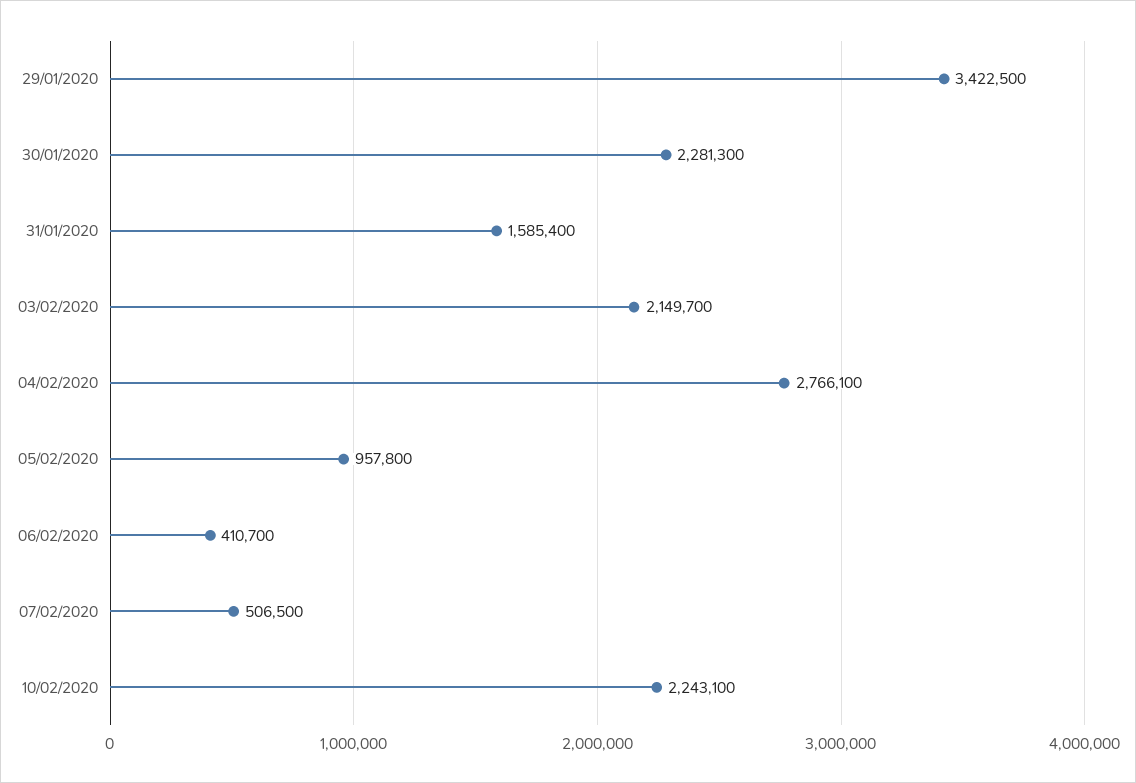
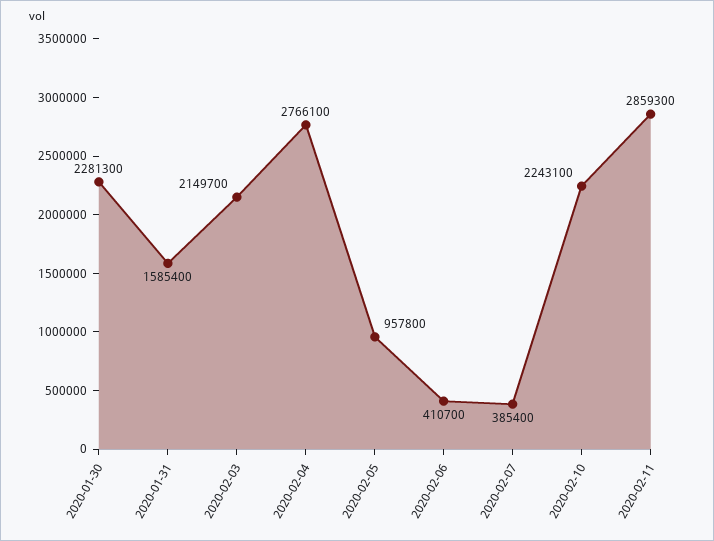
29/01/2020: 3422500 -> none
07/02/2020: 506500 -> 385400
2020-02-11: none -> 2859300

